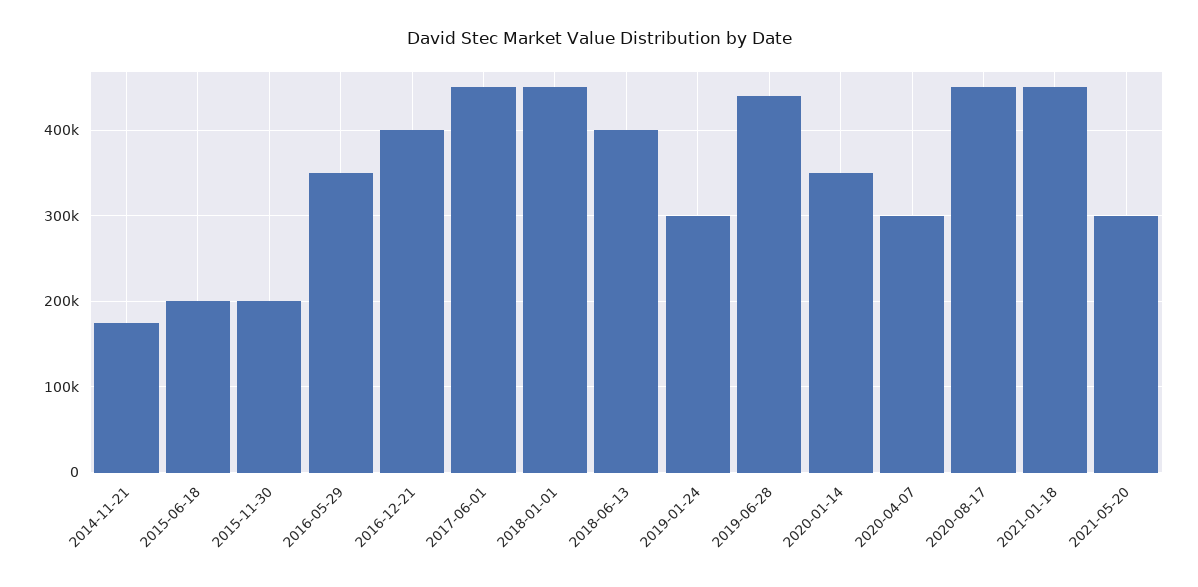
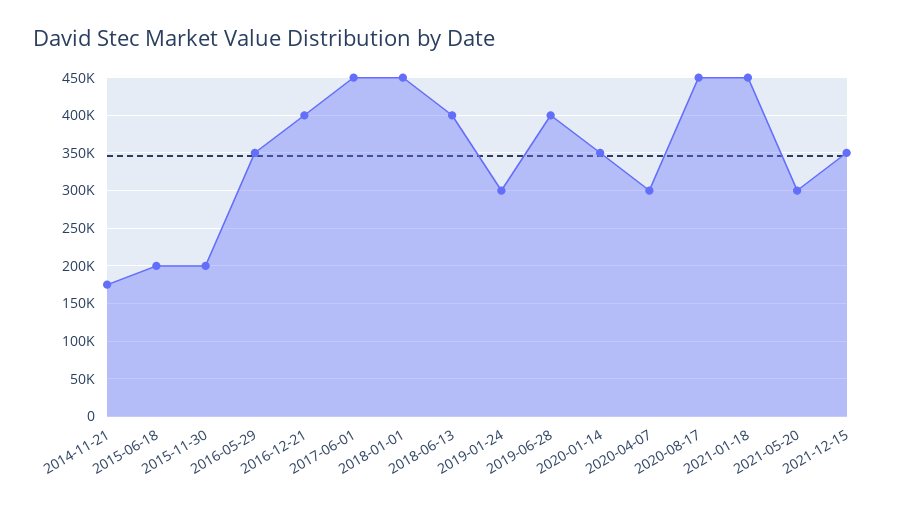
2019-06-28: 440000 -> 400000
2021-12-15: none -> 350000

